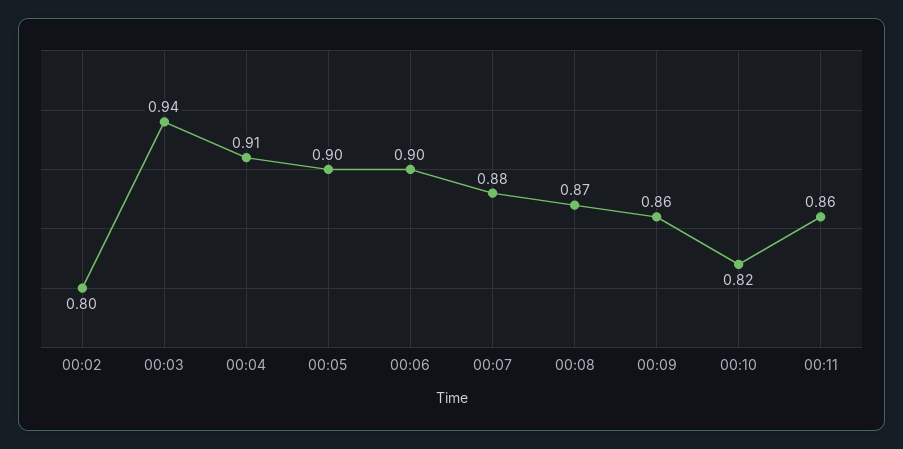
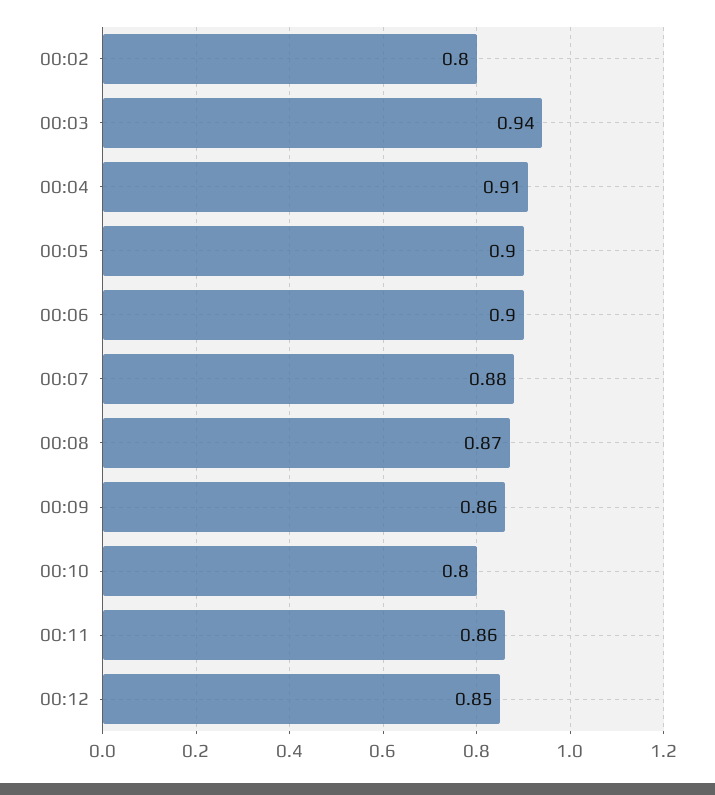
00:10: 0.82 -> 0.8
00:12: none -> 0.85

